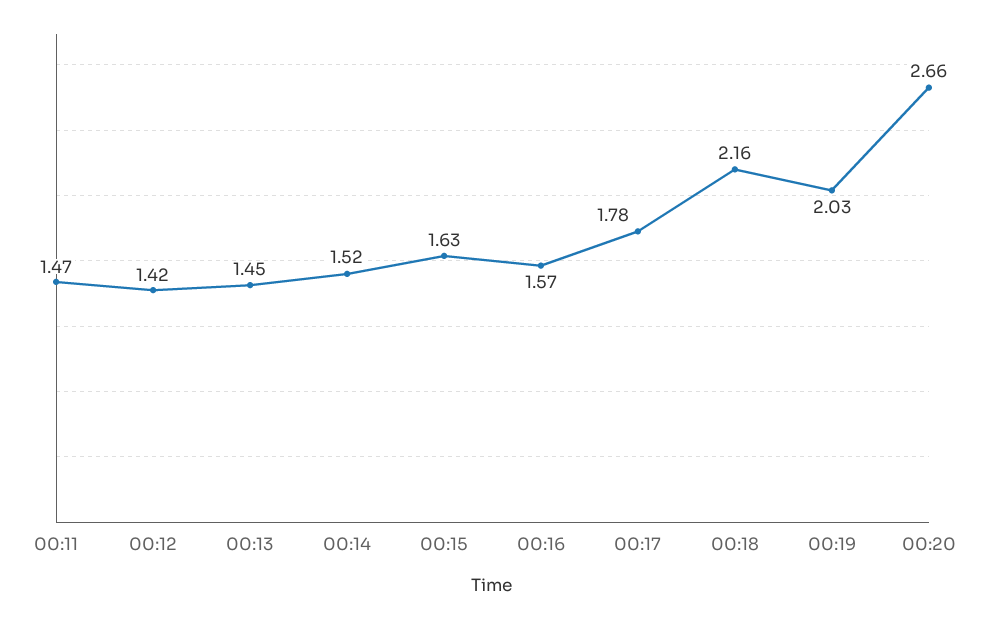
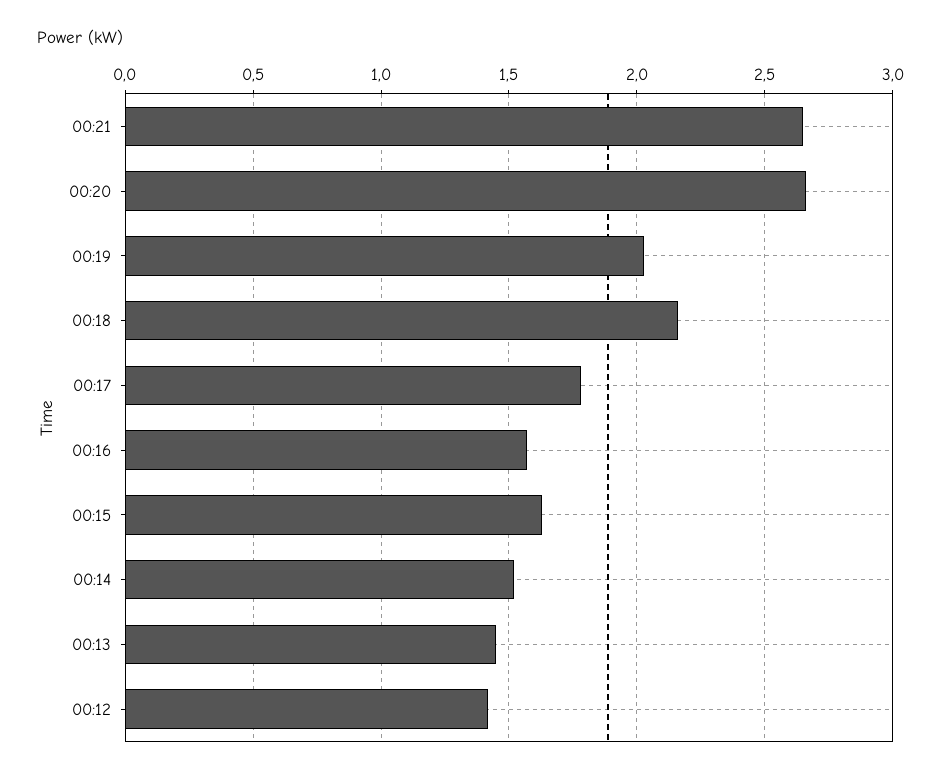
00:11: 1.47 -> none
00:21: none -> 2.65

